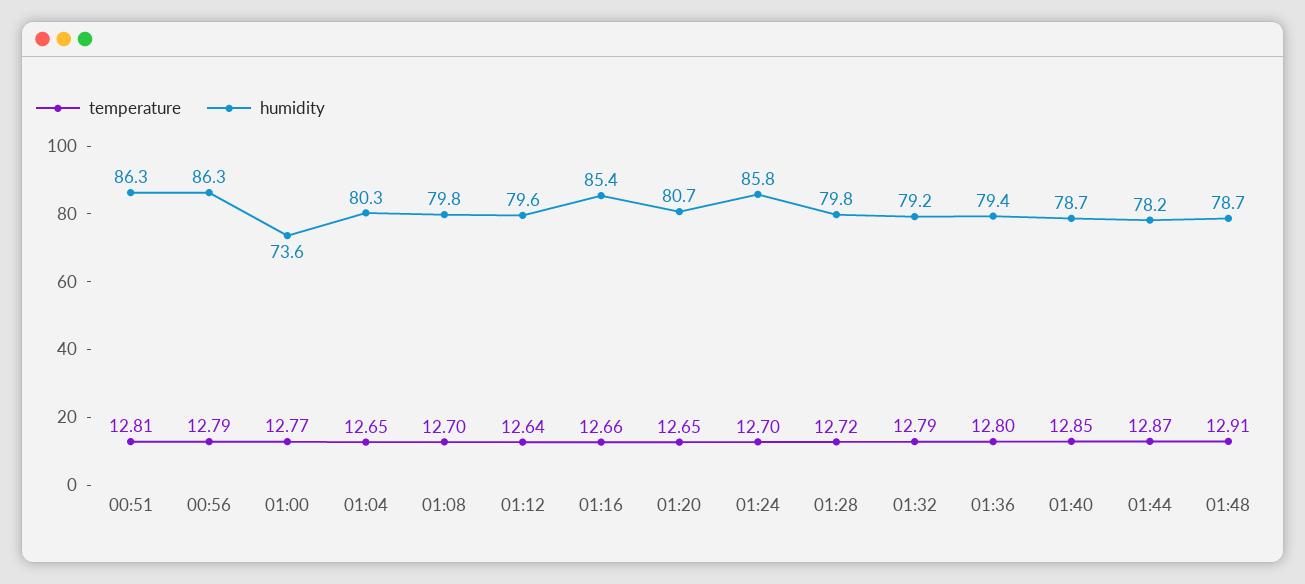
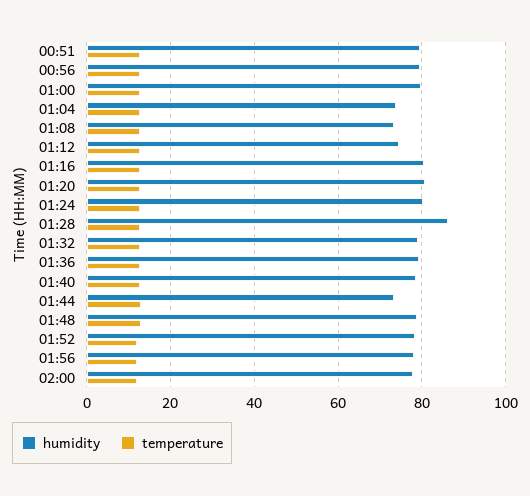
humidity, 00:51: 86.3 -> 80
humidity, 00:56: 86.3 -> 80
humidity, 01:00: 73.6 -> 80
humidity, 01:04: 80.3 -> 74
humidity, 01:08: 79.8 -> 74
humidity, 01:12: 79.6 -> 74
humidity, 01:16: 85.4 -> 80
humidity, 01:24: 85.8 -> 80
humidity, 01:28: 79.8 -> 86
humidity, 01:44: 78.2 -> 74
humidity, 01:52: none -> 78
temperature, 01:52: none -> 12
humidity, 01:56: none -> 78
temperature, 01:56: none -> 12
humidity, 02:00: none -> 78
temperature, 02:00: none -> 12

